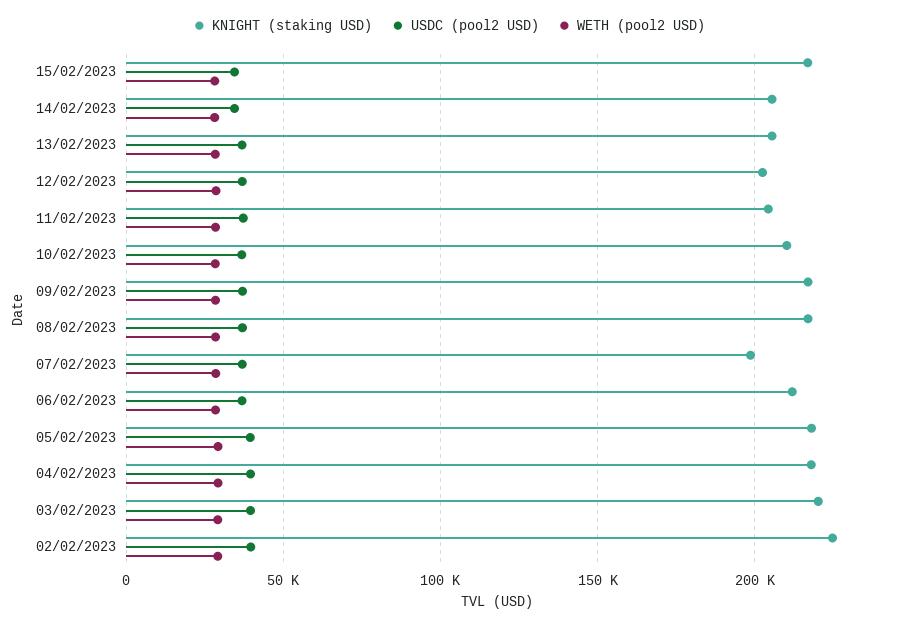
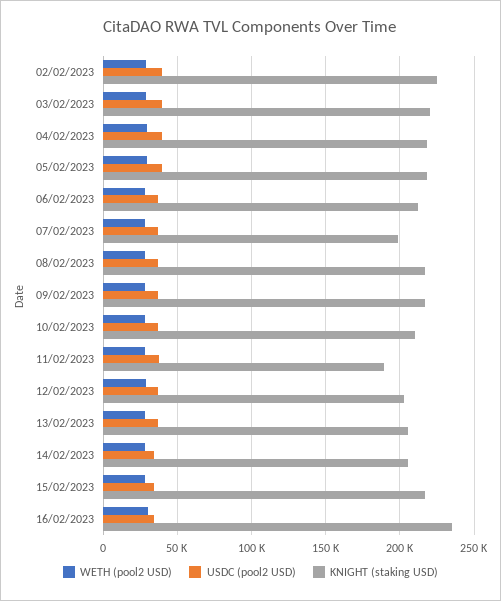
KNIGHT (staking USD), 11/02/2023: 205000 -> 190000
WETH (pool2 USD), 16/02/2023: none -> 30000
USDC (pool2 USD), 16/02/2023: none -> 35000
KNIGHT (staking USD), 16/02/2023: none -> 235000

